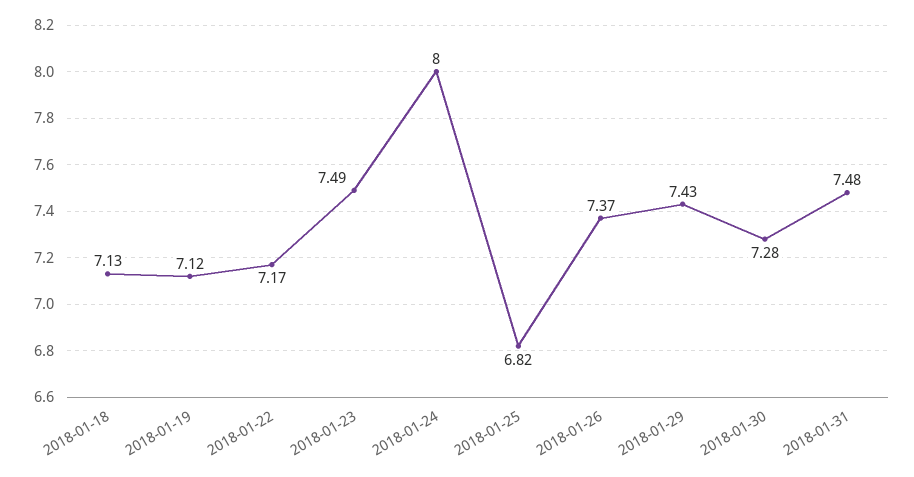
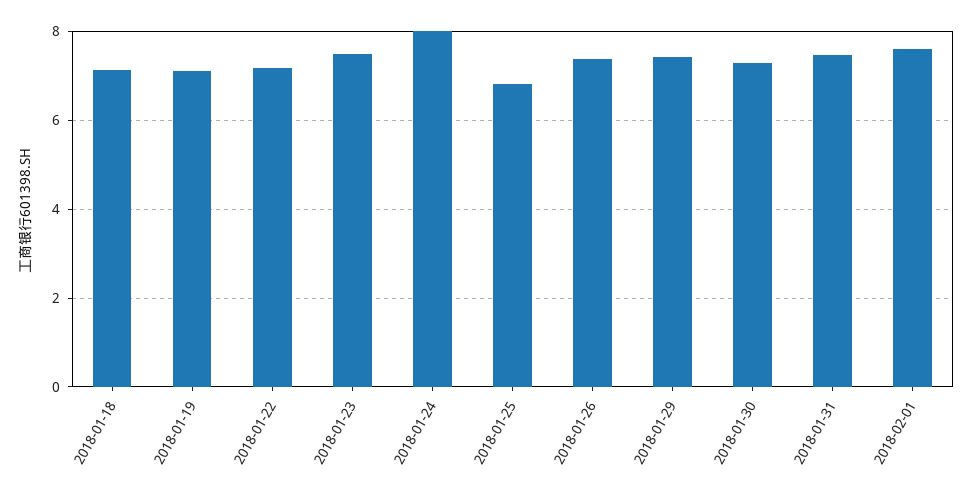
2018-02-01: none -> 7.6

